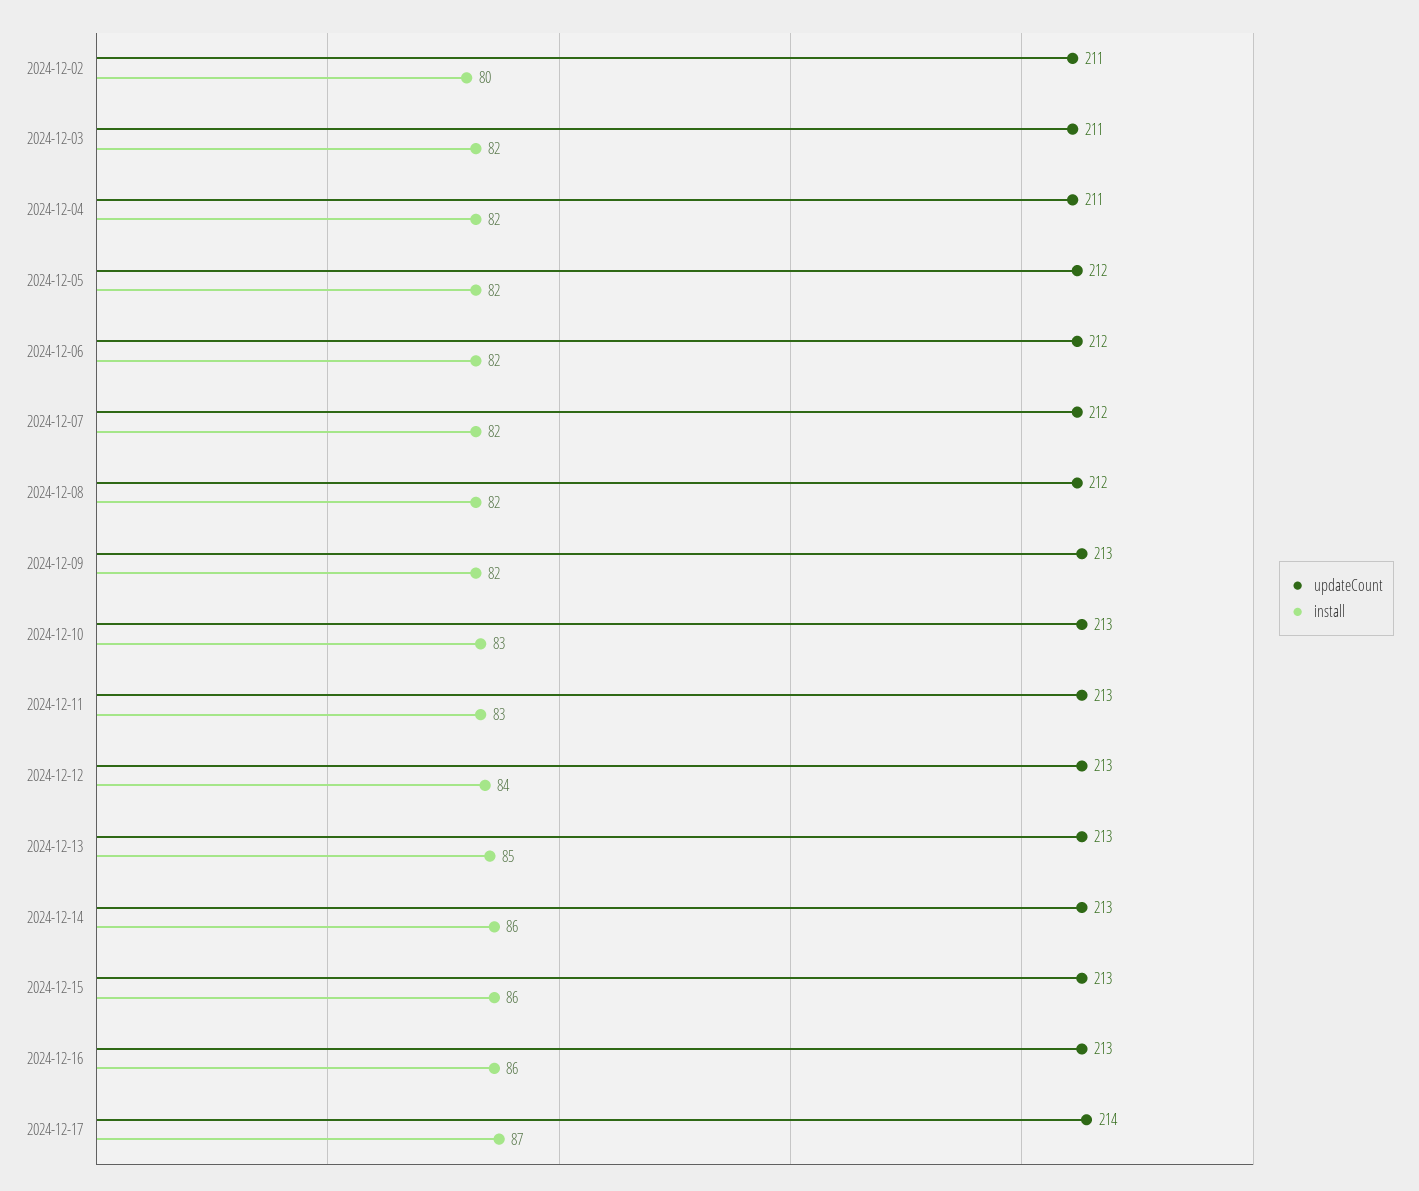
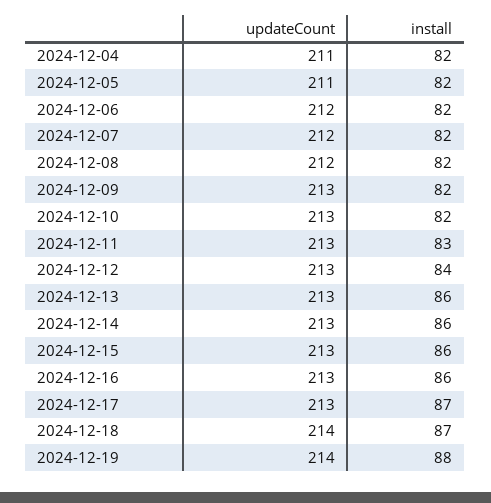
updateCount, 2024-12-02: 211 -> none
install, 2024-12-02: 80 -> none
updateCount, 2024-12-03: 211 -> none
install, 2024-12-03: 82 -> none
updateCount, 2024-12-05: 212 -> 211
install, 2024-12-10: 83 -> 82
install, 2024-12-13: 85 -> 86
updateCount, 2024-12-17: 214 -> 213
updateCount, 2024-12-18: none -> 214
install, 2024-12-18: none -> 87
updateCount, 2024-12-19: none -> 214
install, 2024-12-19: none -> 88

